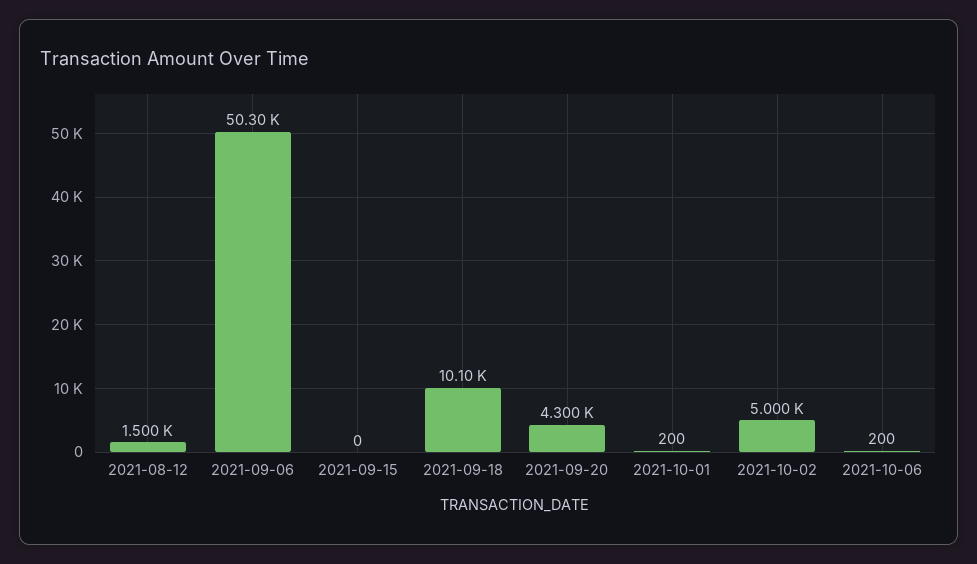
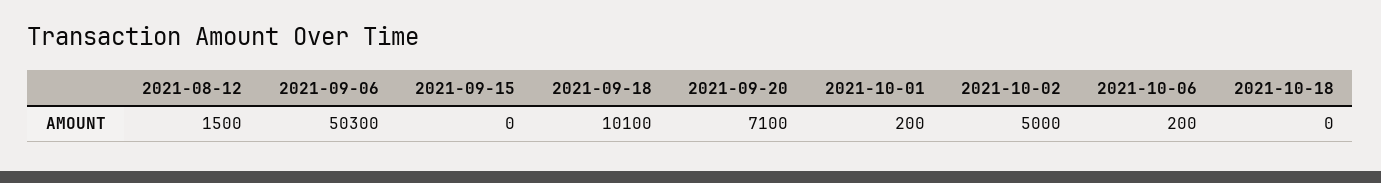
2021-09-20: 4300 -> 7100
2021-10-18: none -> 0

